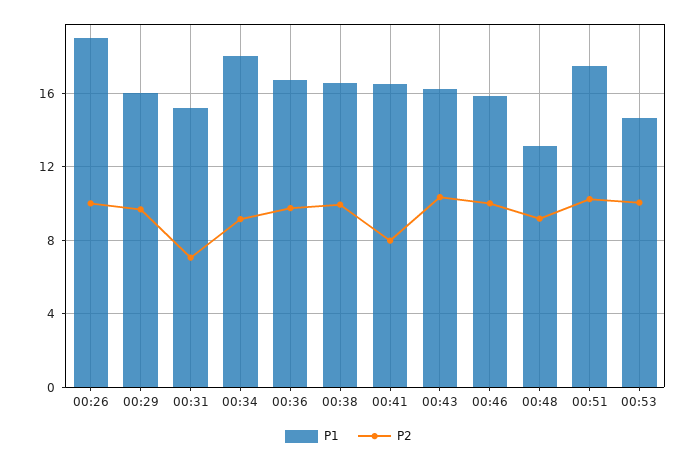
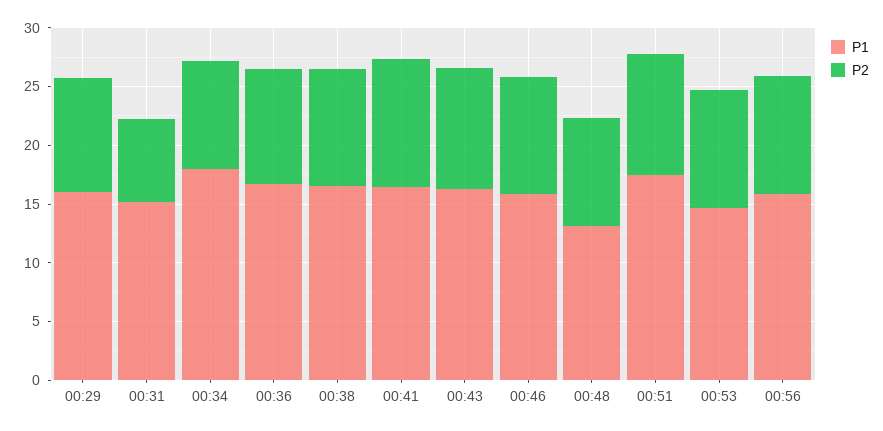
P1, 00:26: 19 -> none
P2, 00:26: 10 -> none
P2, 00:41: 8 -> 11
P1, 00:56: none -> 16
P2, 00:56: none -> 10

